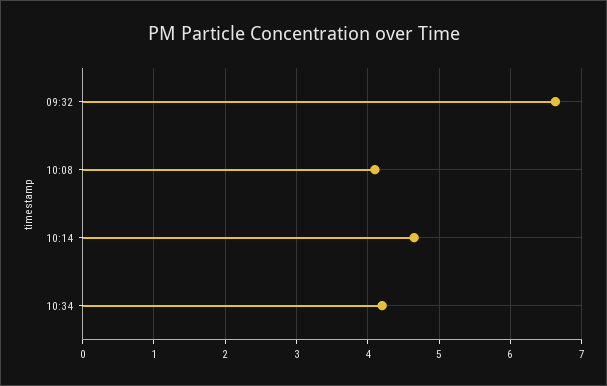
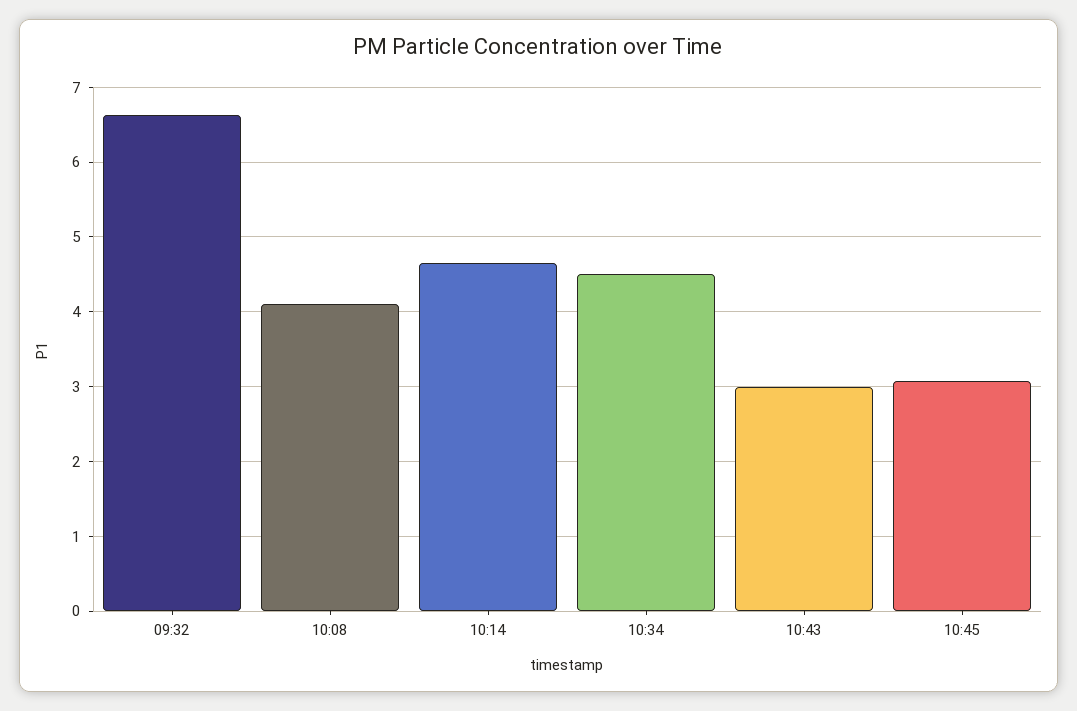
10:34: 4.2 -> 4.5
10:43: none -> 3
10:45: none -> 3.1

